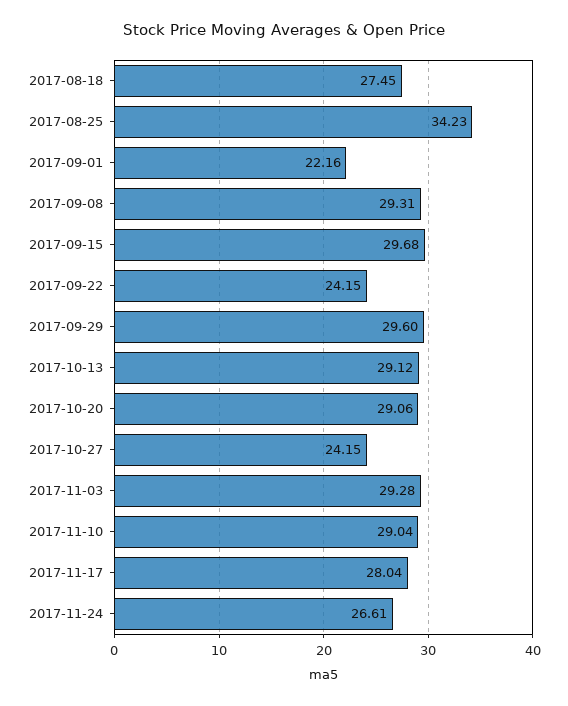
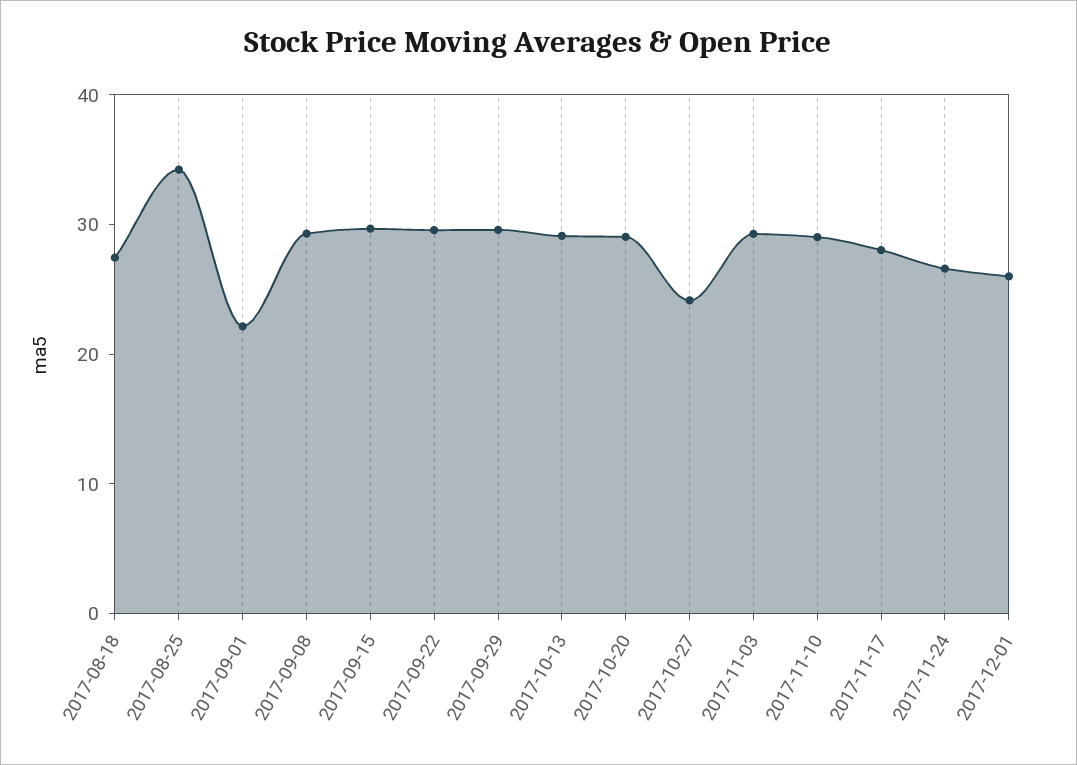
2017-09-22: 24.15 -> 30
2017-12-01: none -> 26

